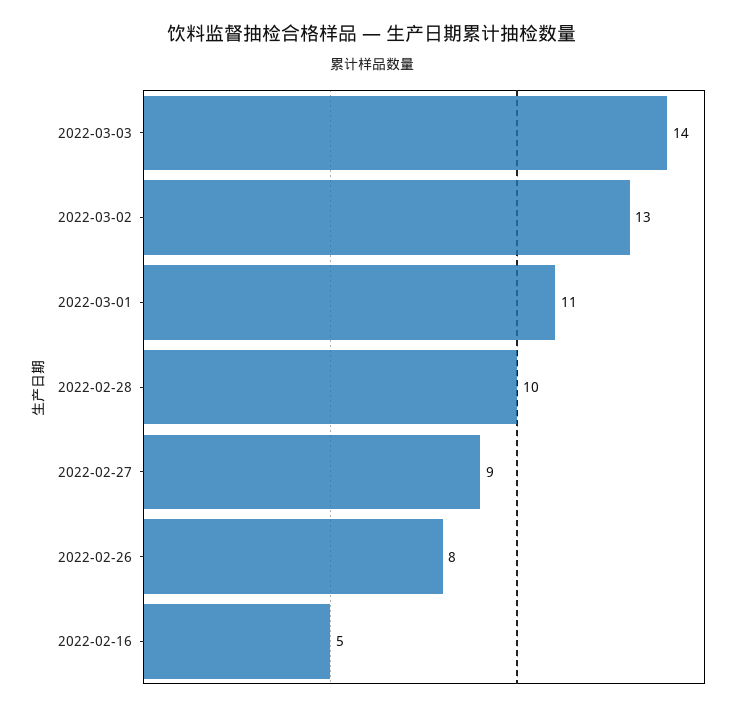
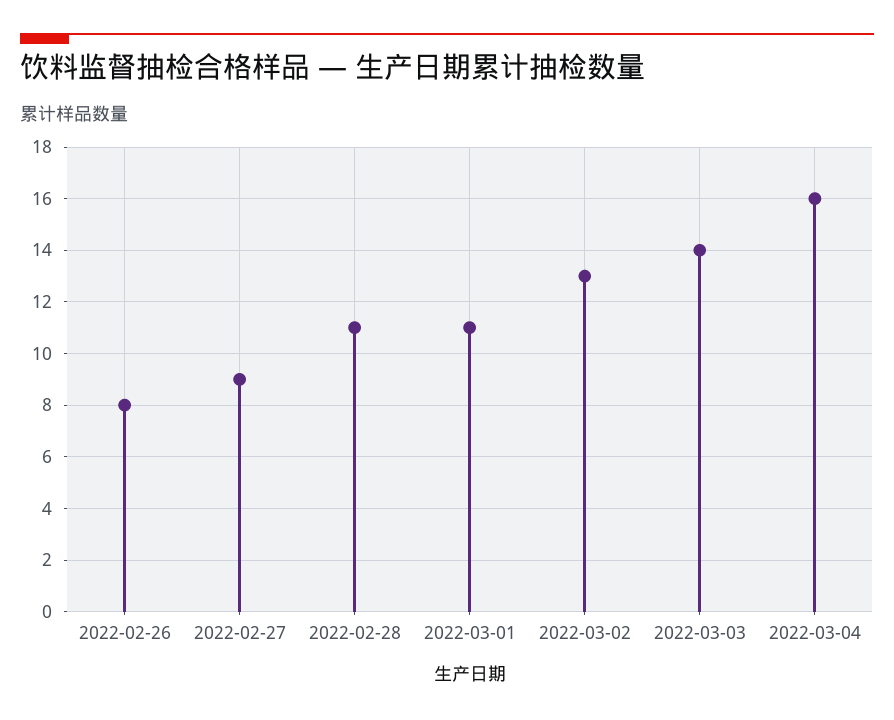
2022-02-28: 10 -> 11
2022-02-16: 5 -> none
2022-03-04: none -> 16

